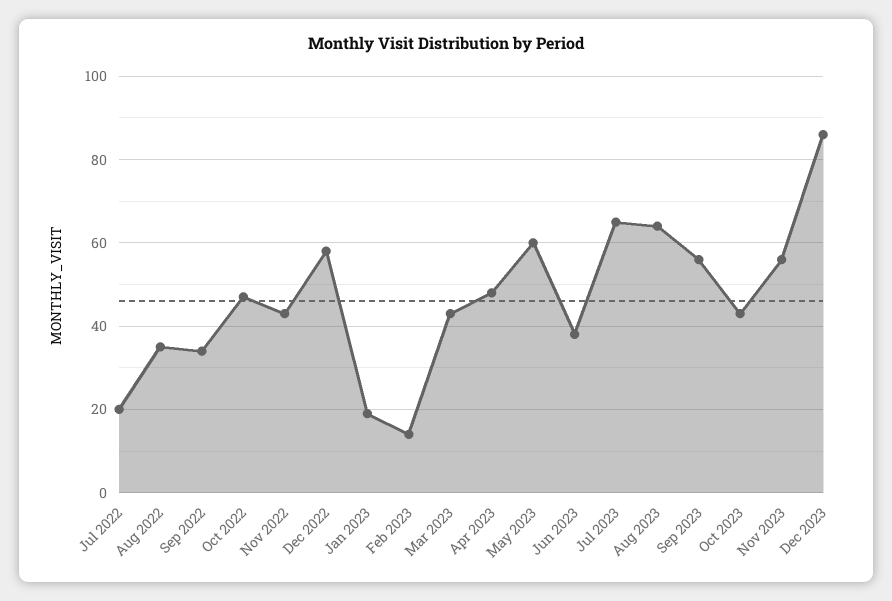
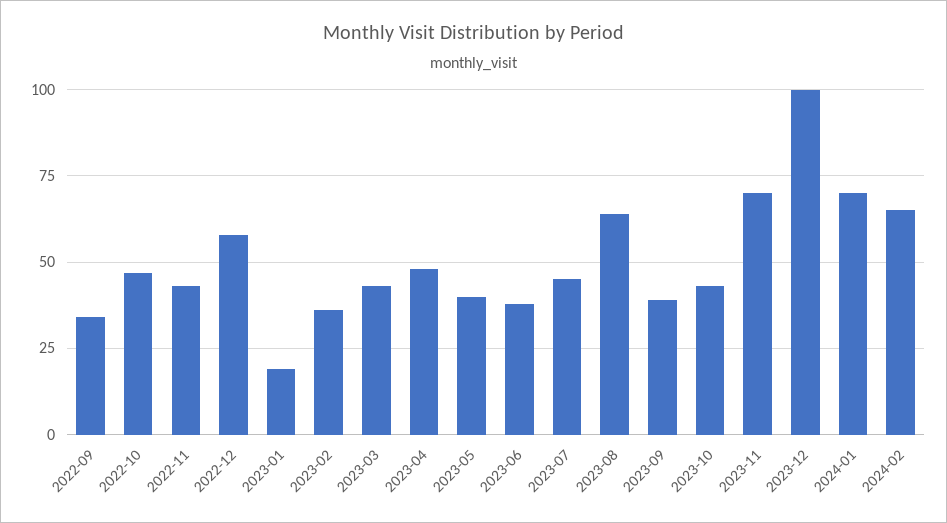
Jul 2022: 20 -> none
Aug 2022: 35 -> none
Feb 2023: 15 -> 35
May 2023: 60 -> 40
Jul 2023: 65 -> 45
Sep 2023: 55 -> 40
Nov 2023: 55 -> 70
Dec 2023: 85 -> 100
2024-01: none -> 70
2024-02: none -> 65

